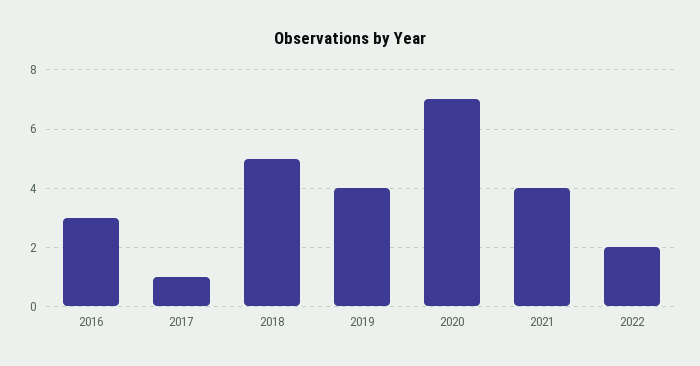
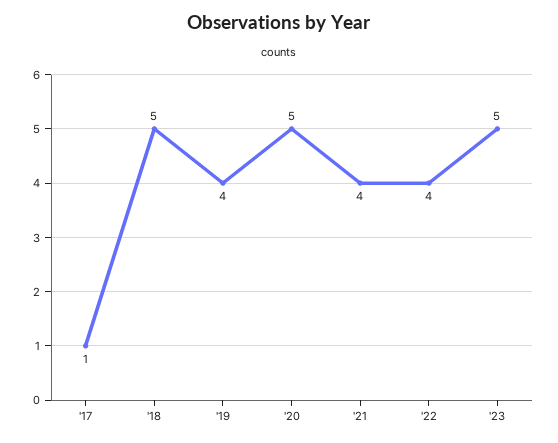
2016: 3 -> none
2020: 7 -> 5
2022: 2 -> 4
'23: none -> 5

